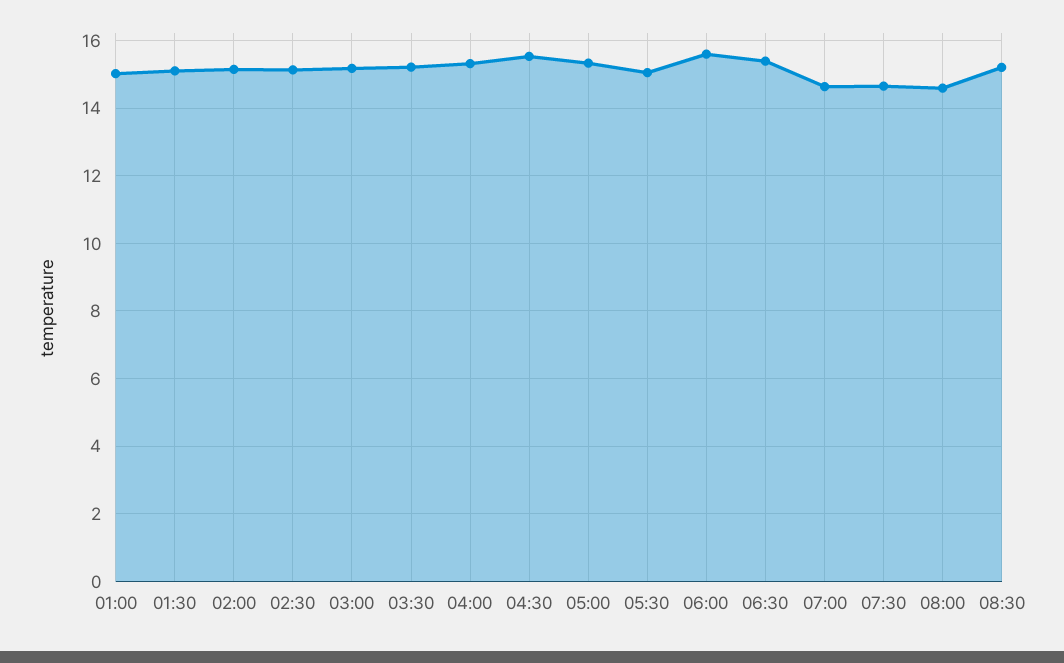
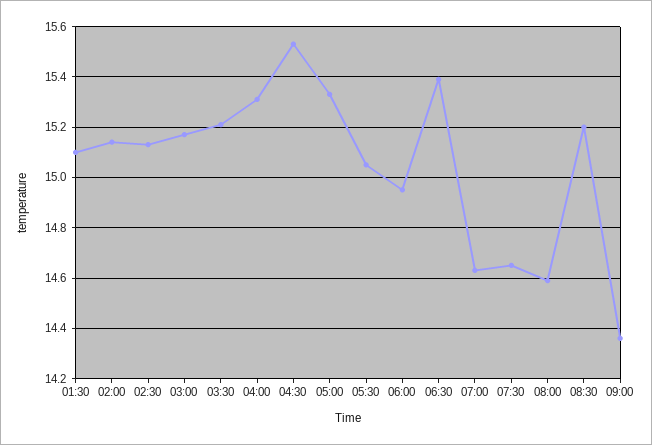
01:00: 15 -> none
06:00: 15.6 -> 14.95
09:00: none -> 14.35

